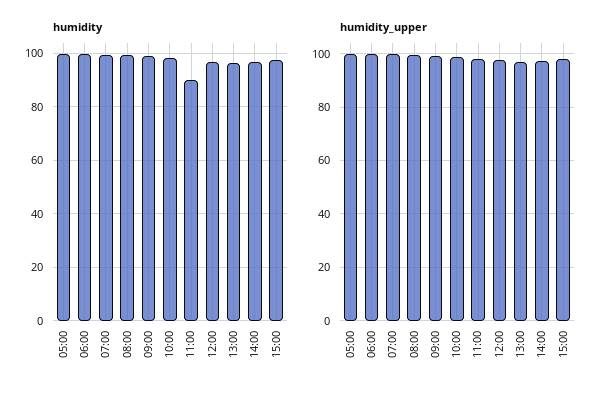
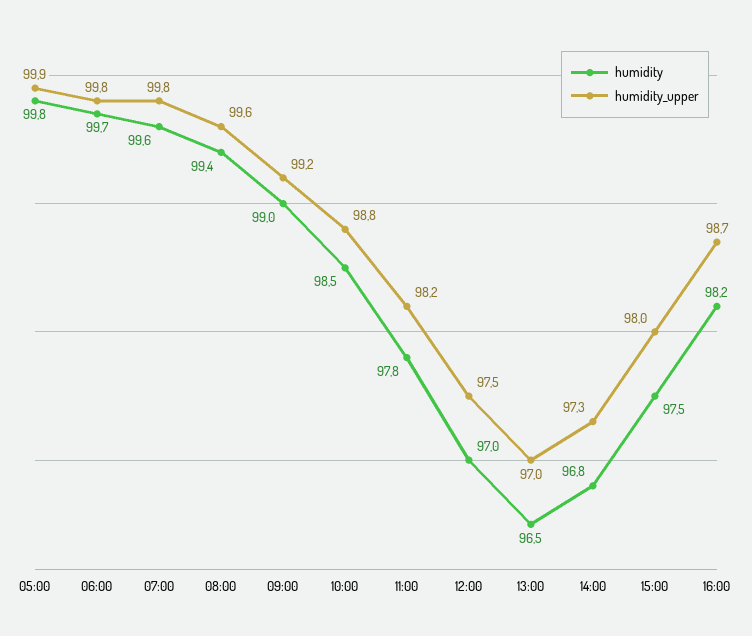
humidity, 11:00: 90 -> 97.8
humidity, 16:00: none -> 98.2
humidity_upper, 16:00: none -> 98.7

